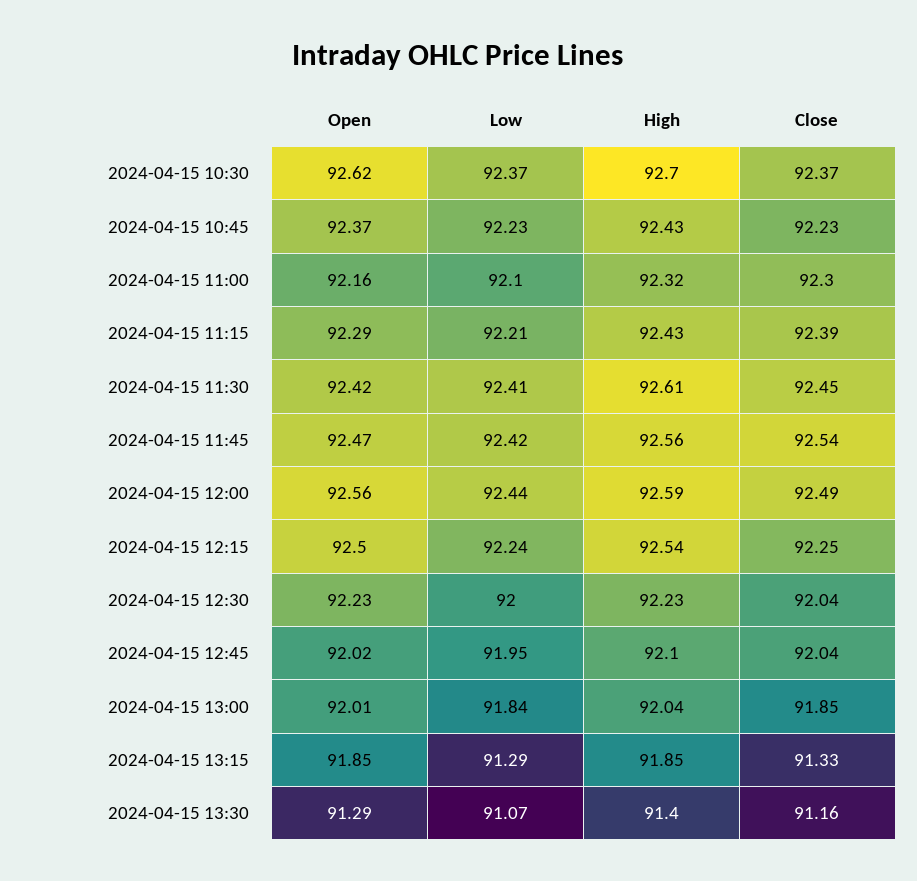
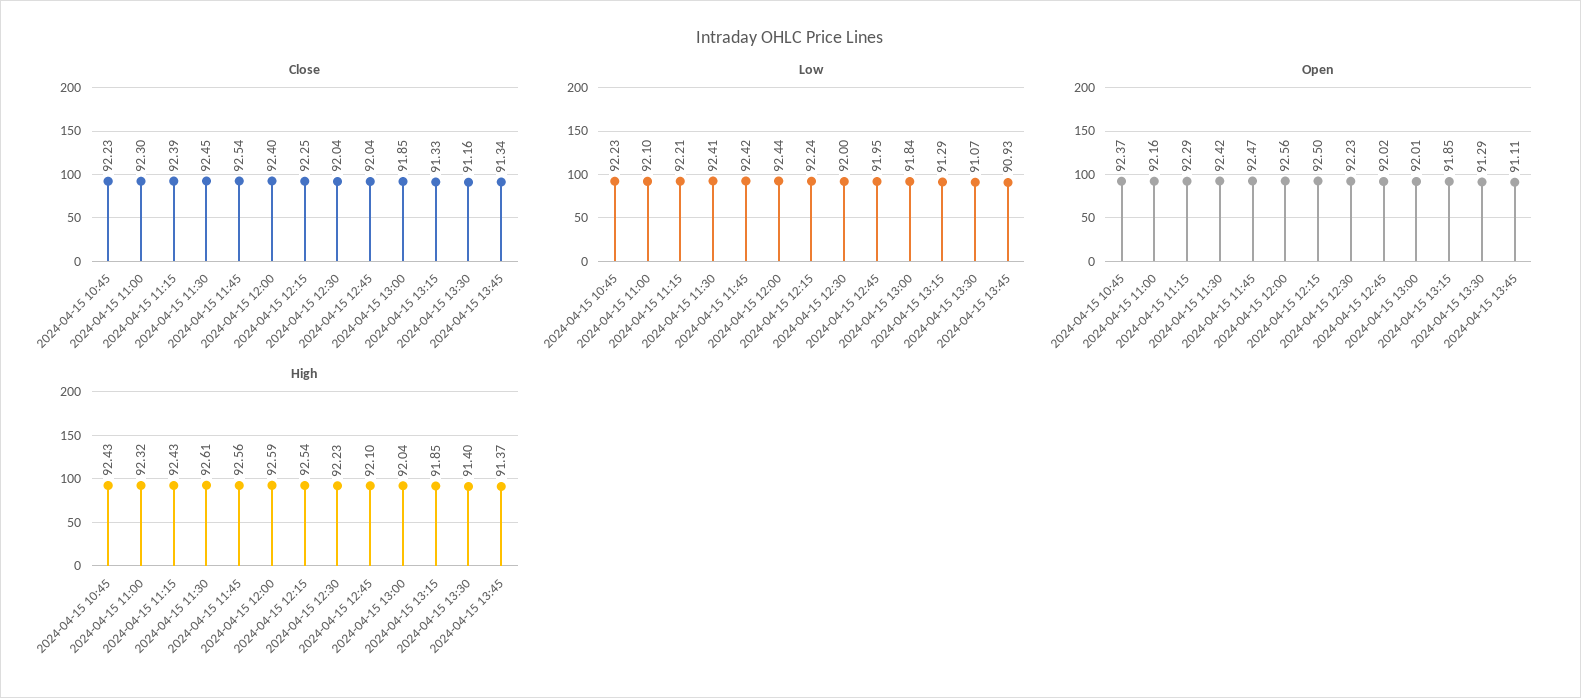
Open, 2024-04-15 10:30: 92.62 -> none
Low, 2024-04-15 10:30: 92.37 -> none
High, 2024-04-15 10:30: 92.7 -> none
Close, 2024-04-15 10:30: 92.37 -> none
Close, 2024-04-15 12:00: 92.49 -> 92.4
Close, 2024-04-15 13:45: none -> 91.34
Low, 2024-04-15 13:45: none -> 90.93
Open, 2024-04-15 13:45: none -> 91.11
High, 2024-04-15 13:45: none -> 91.37

